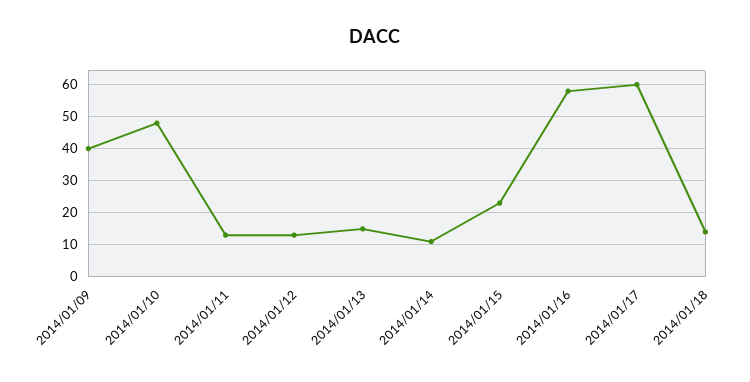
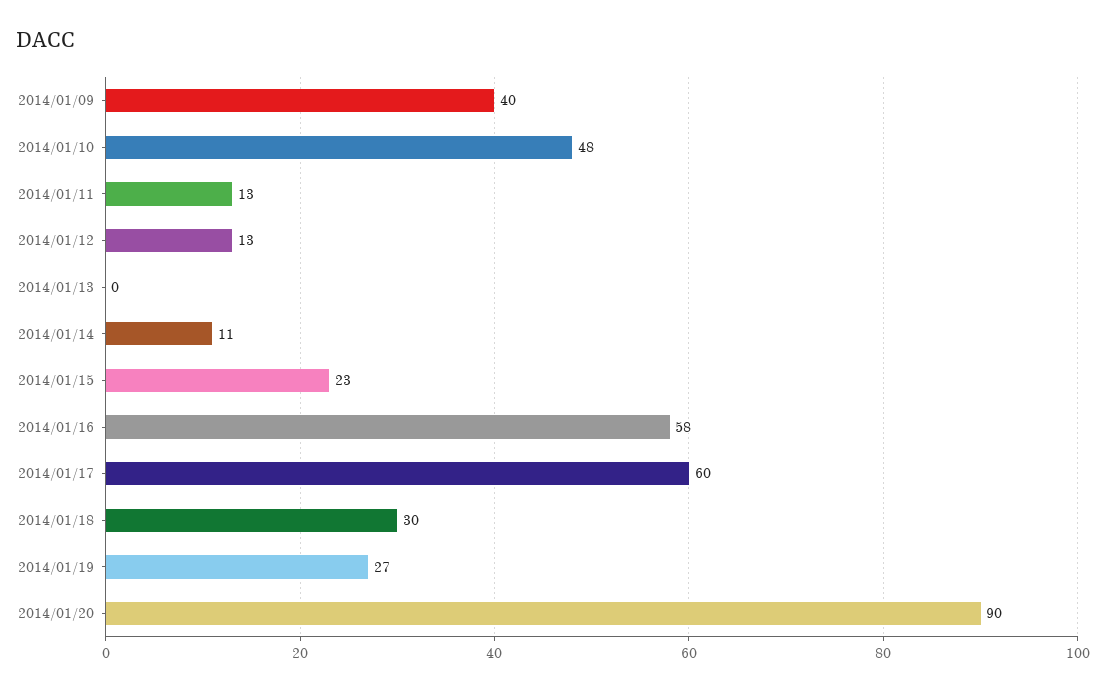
2014/01/13: 15 -> 0
2014/01/18: 15 -> 30
2014/01/19: none -> 27
2014/01/20: none -> 90

